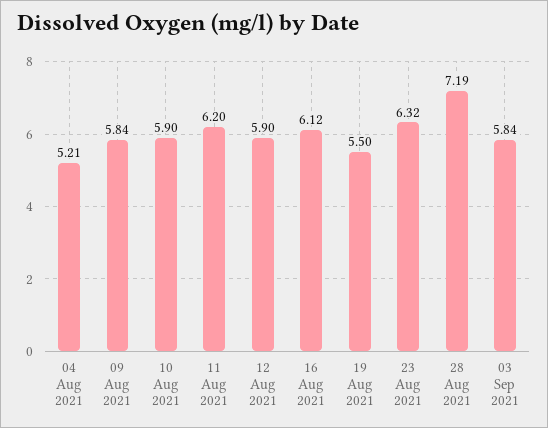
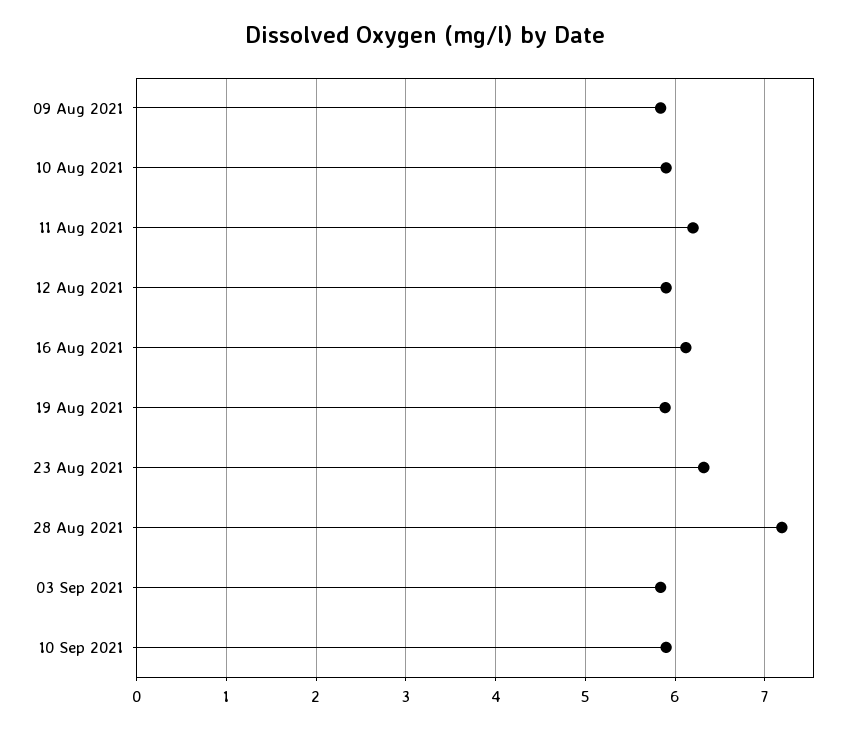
04 Aug 2021: 5.21 -> none
19 Aug 2021: 5.5 -> 5.9
10 Sep 2021: none -> 5.9

